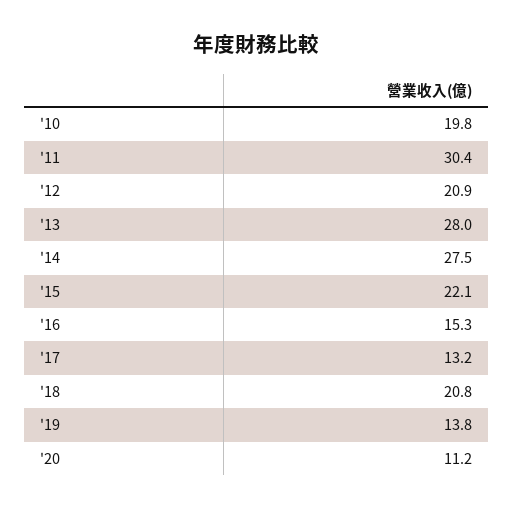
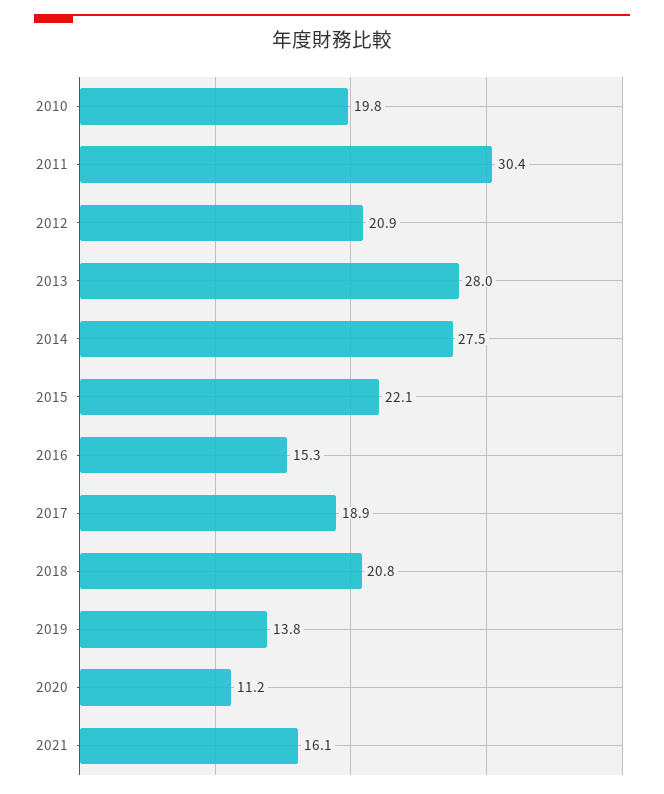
'17: 13.2 -> 18.9
2021: none -> 16.1

